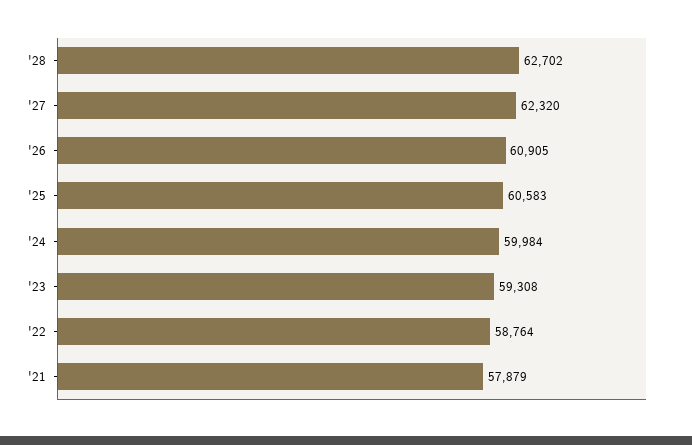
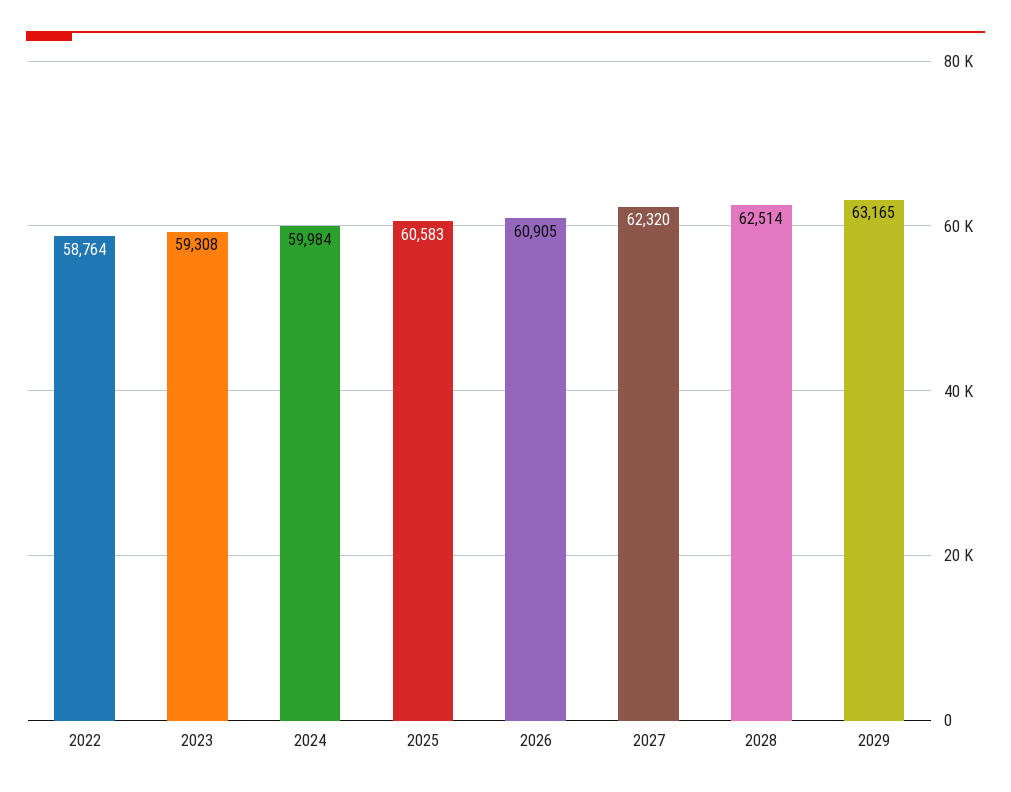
'28: 62702 -> 62514
'21: 57879 -> none
2029: none -> 63165

